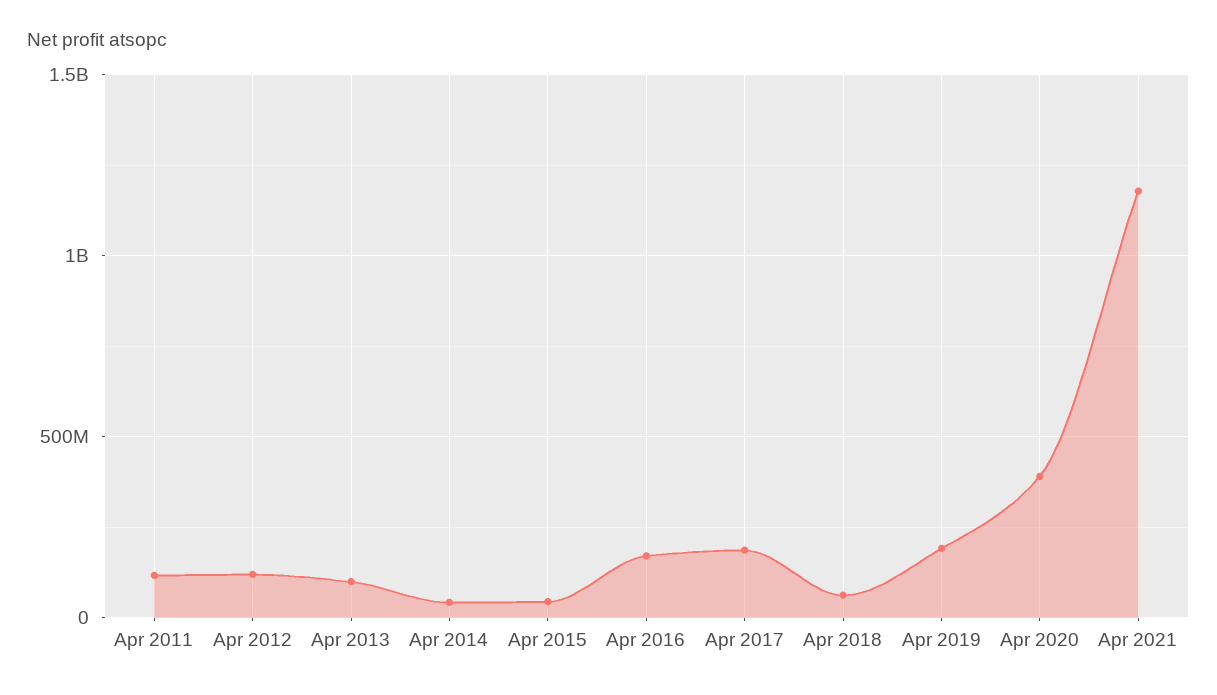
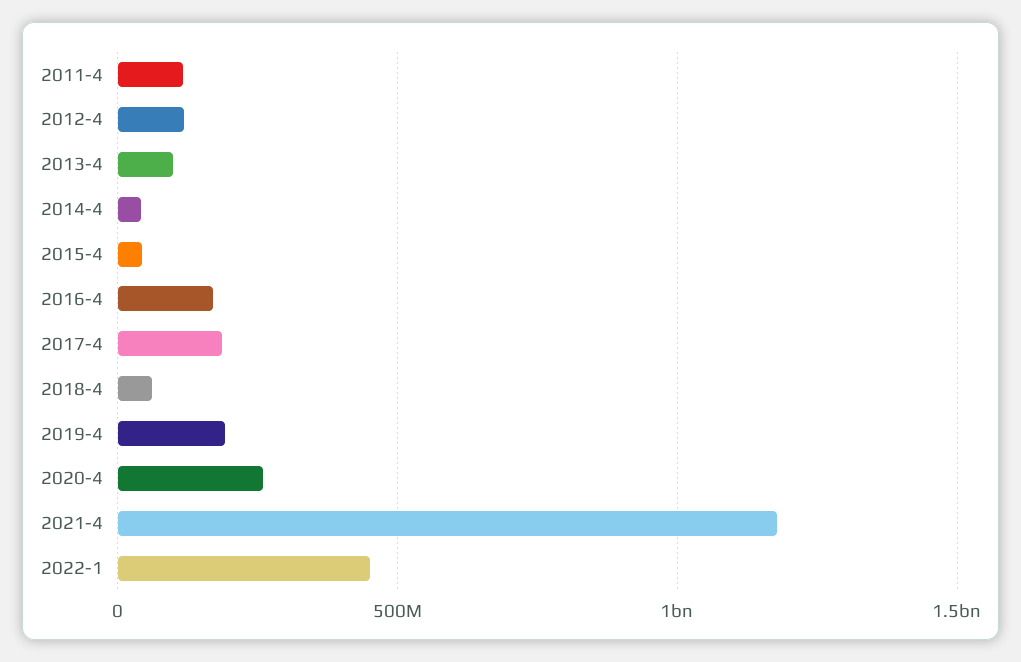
Apr 2020: 400000000 -> 250000000
2022-1: none -> 450000000

